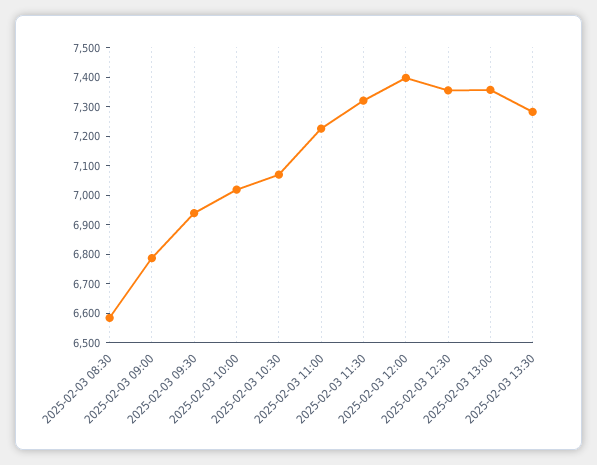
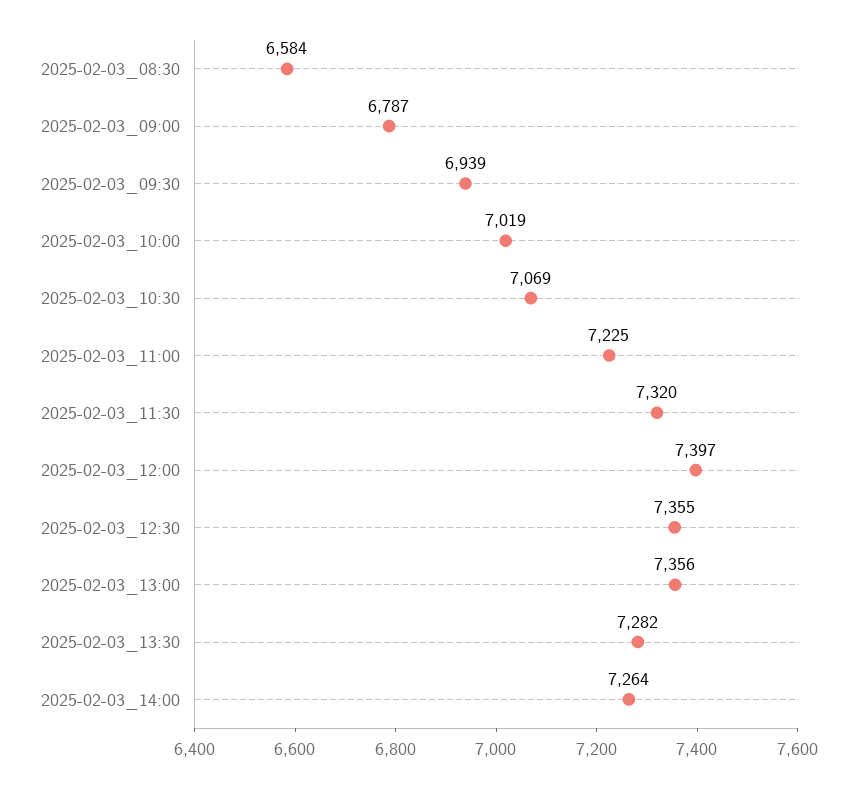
2025-02-03_14:00: none -> 7264

